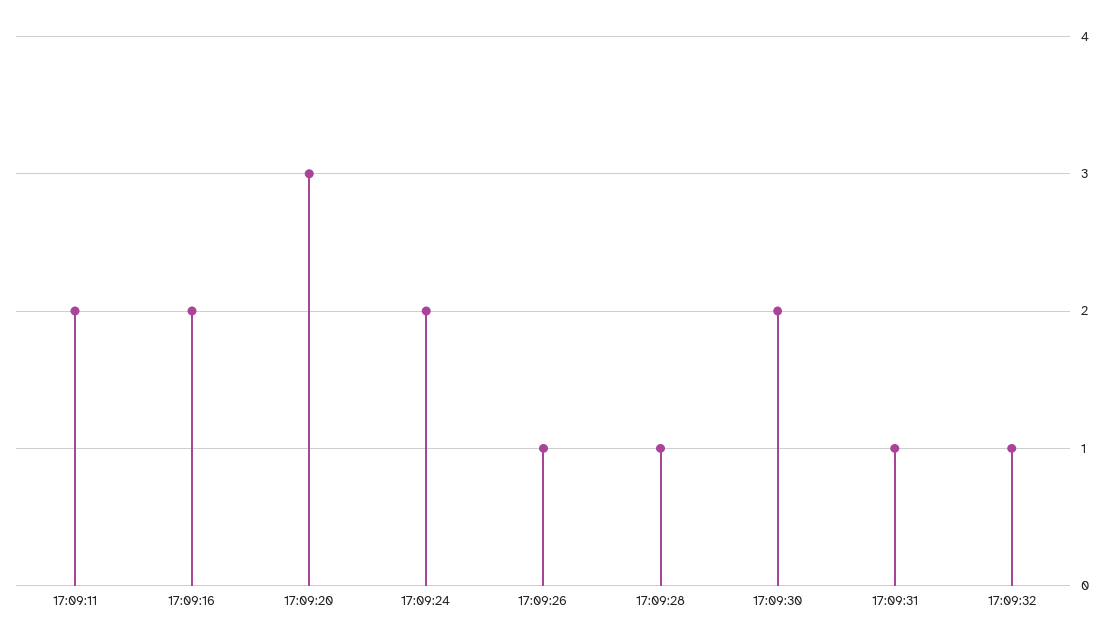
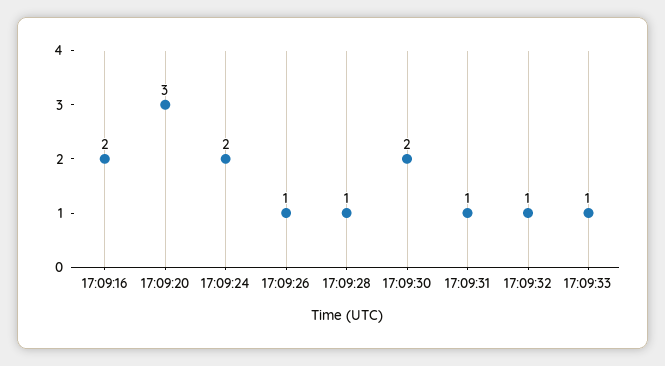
17:09:11: 2 -> none
17:09:33: none -> 1

